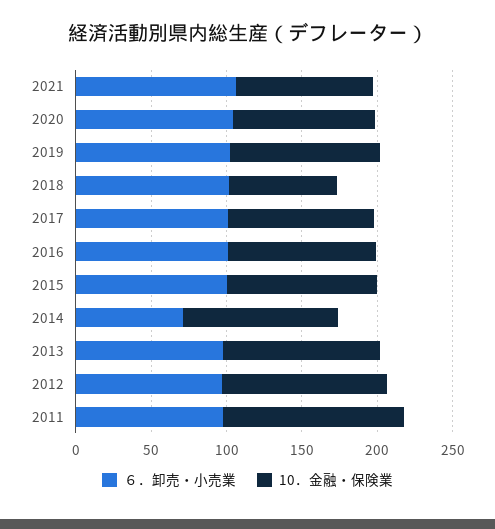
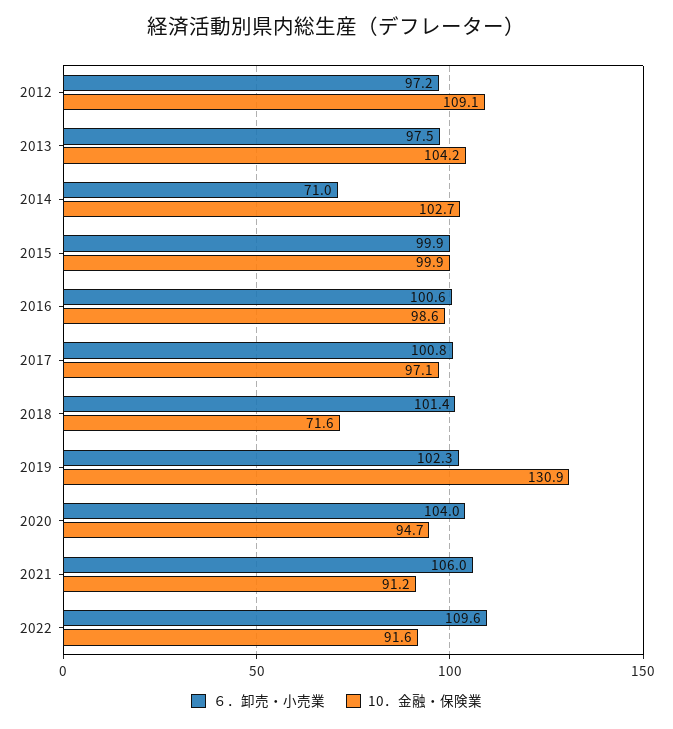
10．金融・保険業, 2019: 100 -> 130.9
６．卸売・小売業, 2011: 100 -> none
10．金融・保険業, 2011: 120 -> none
６．卸売・小売業, 2022: none -> 109.6
10．金融・保険業, 2022: none -> 91.6

